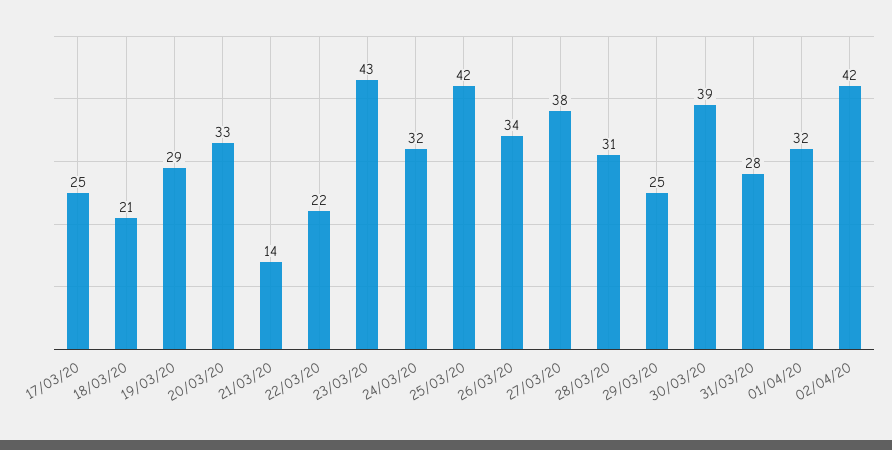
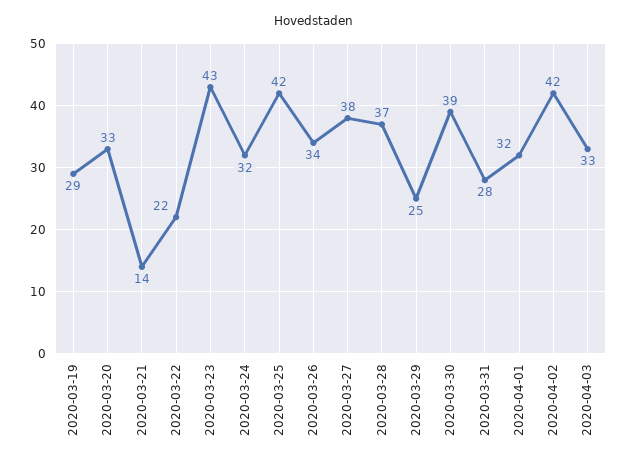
17/03/20: 25 -> none
18/03/20: 21 -> none
28/03/20: 31 -> 37
2020-04-03: none -> 33

